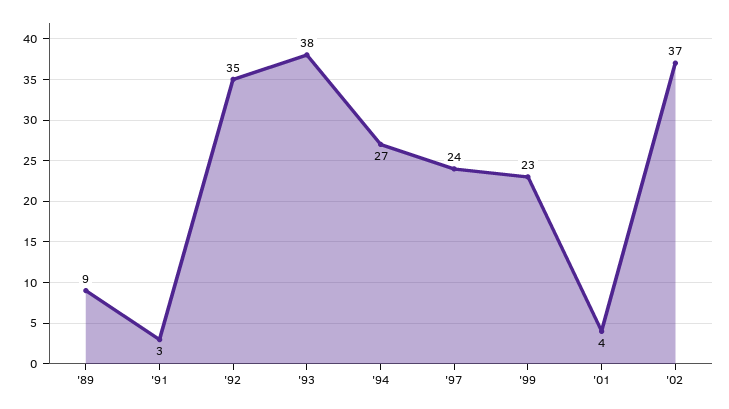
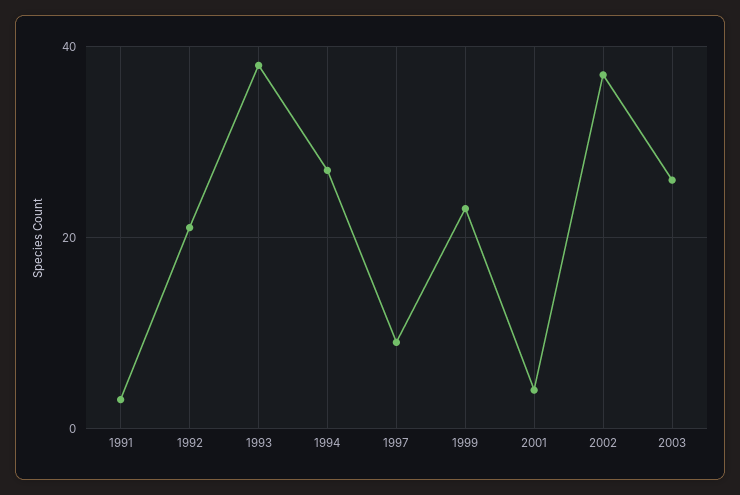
'89: 9 -> none
'92: 35 -> 20
'97: 24 -> 10
2003: none -> 25

